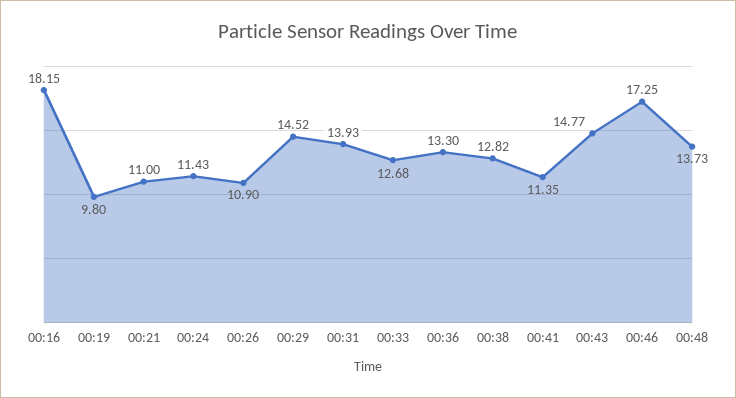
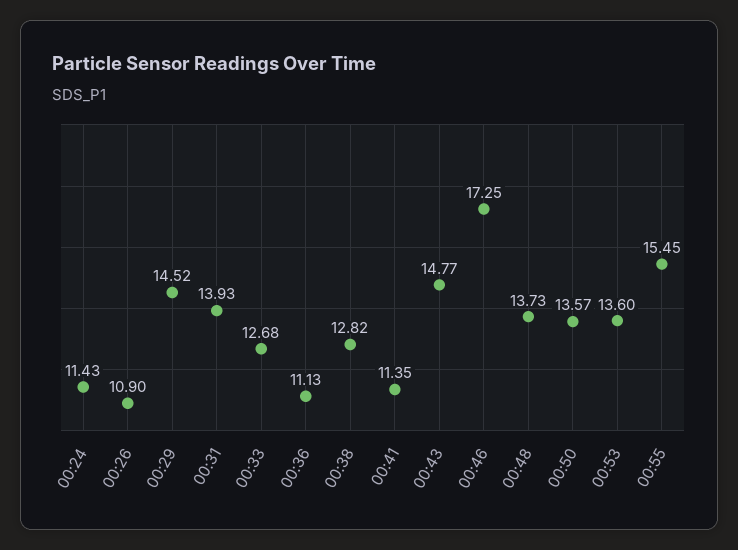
00:16: 18.15 -> none
00:19: 9.8 -> none
00:21: 11 -> none
00:36: 13.3 -> 11.13
00:50: none -> 13.57
00:53: none -> 13.6
00:55: none -> 15.45

